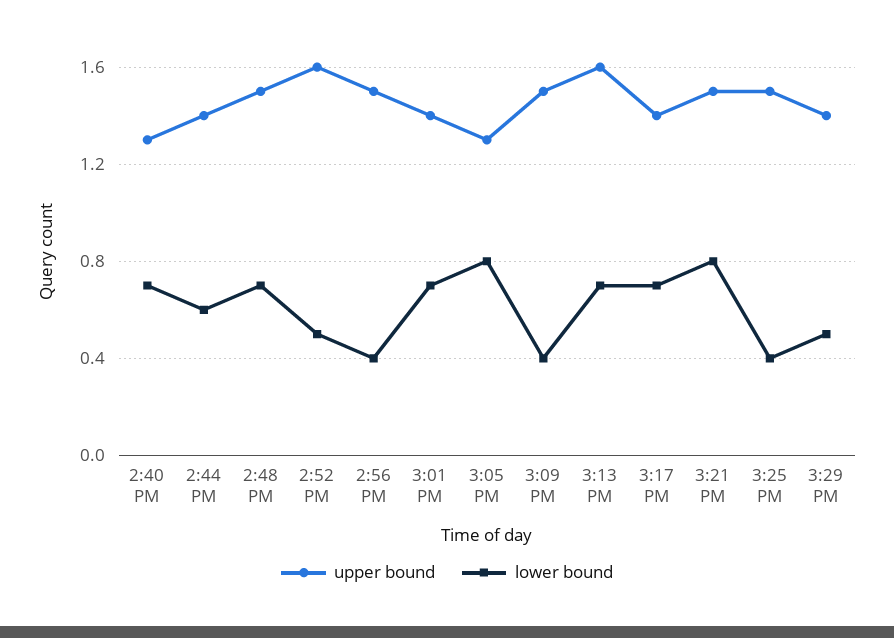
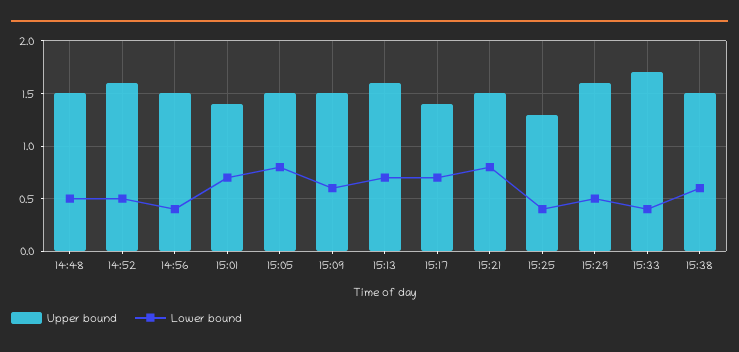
upper bound, 2:40 PM: 1.3 -> none
lower bound, 2:40 PM: 0.7 -> none
upper bound, 2:44 PM: 1.4 -> none
lower bound, 2:44 PM: 0.6 -> none
lower bound, 2:48 PM: 0.7 -> 0.5
upper bound, 3:05 PM: 1.3 -> 1.5
lower bound, 3:09 PM: 0.4 -> 0.6
upper bound, 3:25 PM: 1.5 -> 1.3
upper bound, 3:29 PM: 1.4 -> 1.6
upper bound, 15:33: none -> 1.7
lower bound, 15:33: none -> 0.4
upper bound, 15:38: none -> 1.5
lower bound, 15:38: none -> 0.6

